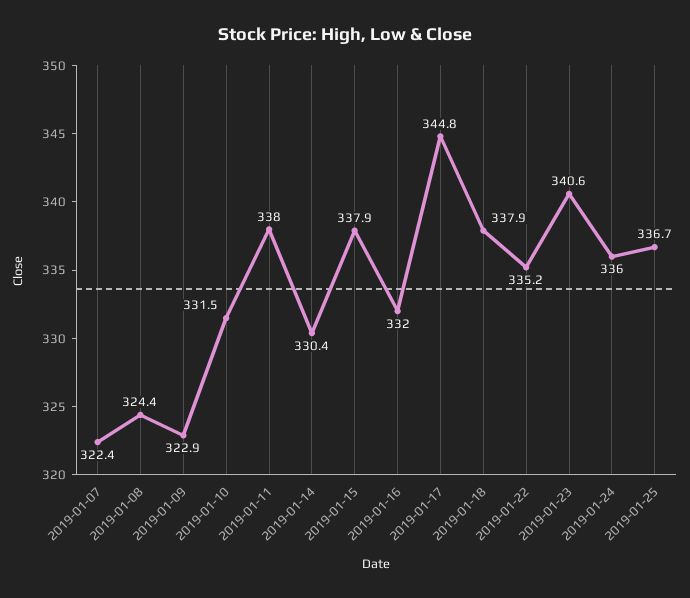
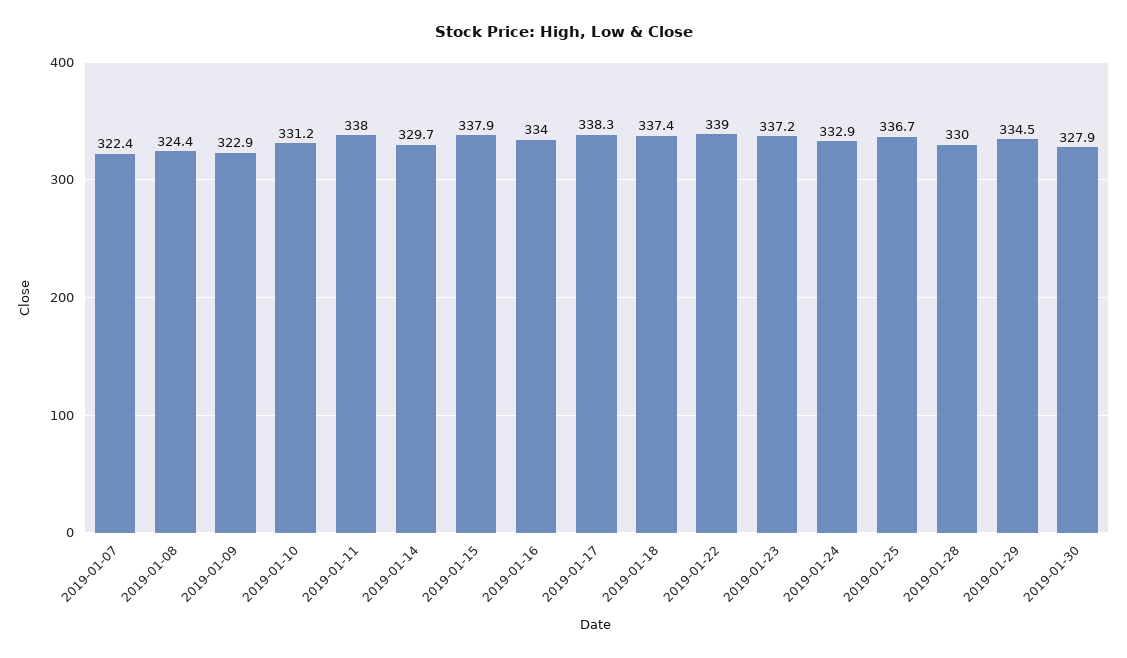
2019-01-10: 331.5 -> 331.2
2019-01-14: 330.4 -> 329.7
2019-01-16: 332 -> 334
2019-01-17: 344.8 -> 338.3
2019-01-18: 337.9 -> 337.4
2019-01-22: 335.2 -> 339
2019-01-23: 340.6 -> 337.2
2019-01-24: 336 -> 332.9
2019-01-28: none -> 330
2019-01-29: none -> 334.5
2019-01-30: none -> 327.9

